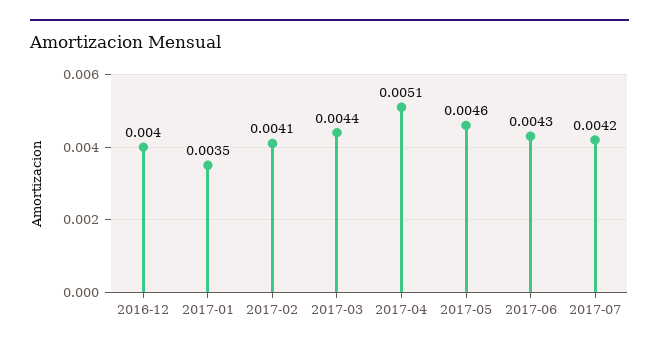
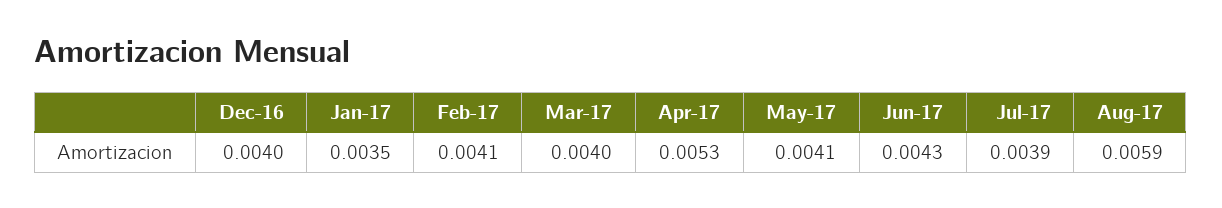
2017-03: 0.0044 -> 0.004
2017-04: 0.0051 -> 0.0053
2017-05: 0.0046 -> 0.0041
2017-07: 0.0042 -> 0.0039
Aug-17: none -> 0.0059

